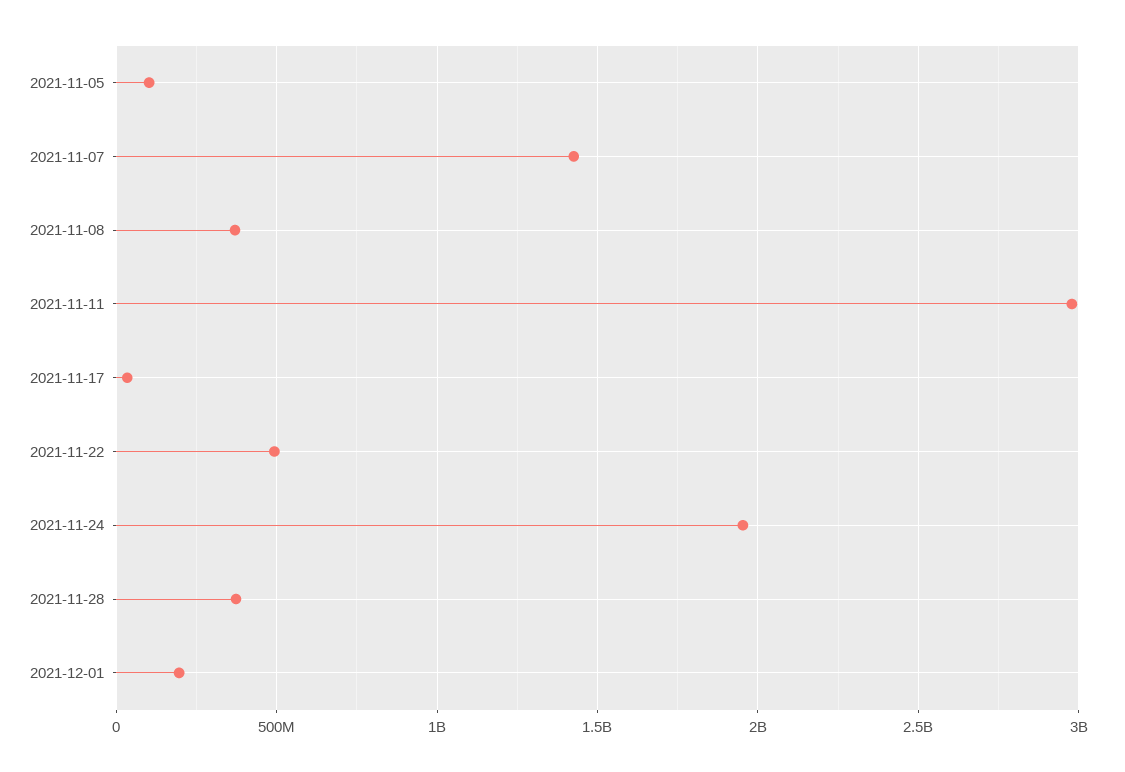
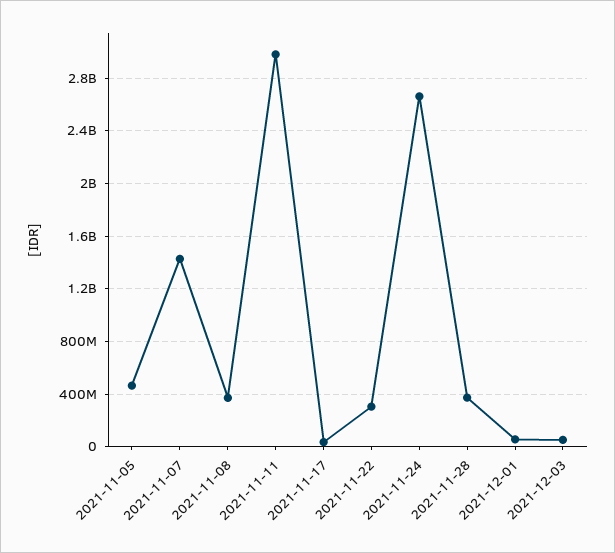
2021-11-05: 100000000 -> 450000000
2021-11-22: 500000000 -> 300000000
2021-11-24: 1950000000 -> 2650000000
2021-12-01: 200000000 -> 50000000
2021-12-03: none -> 50000000

